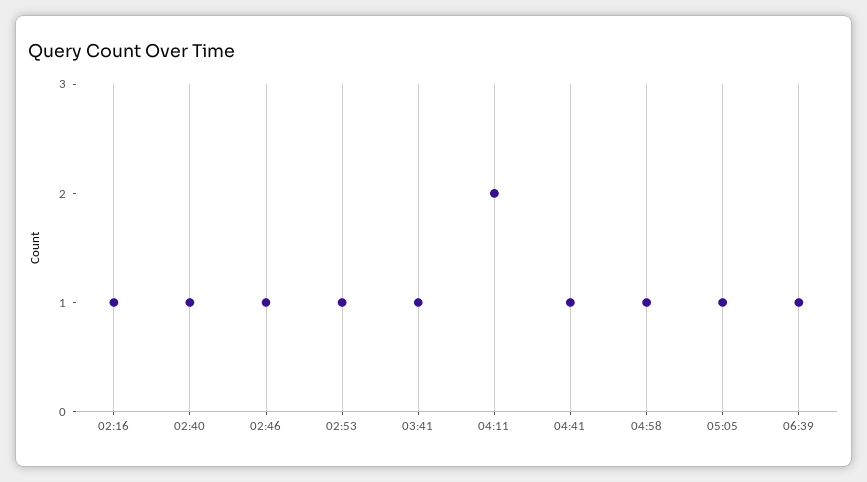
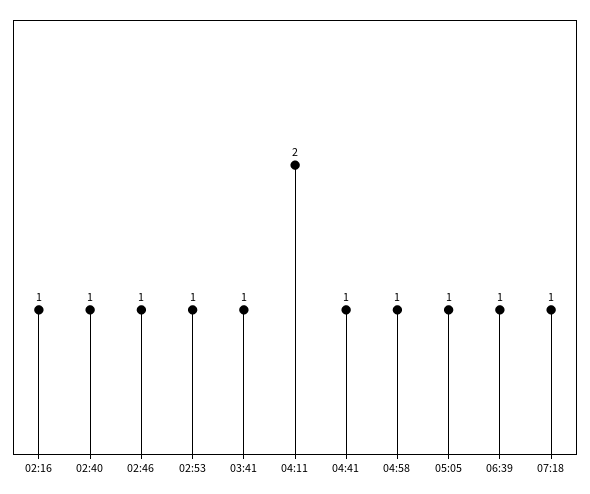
07:18: none -> 1

